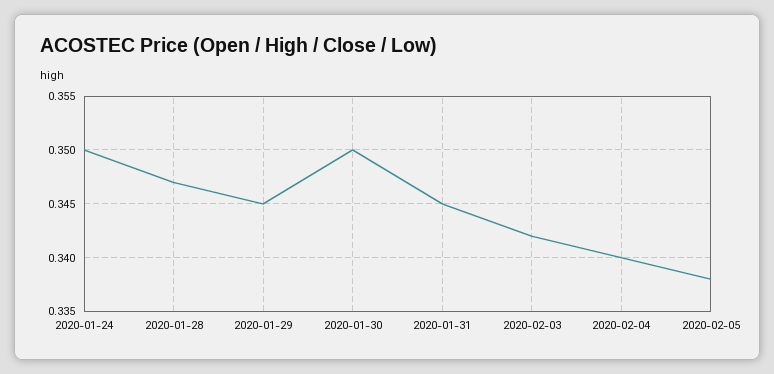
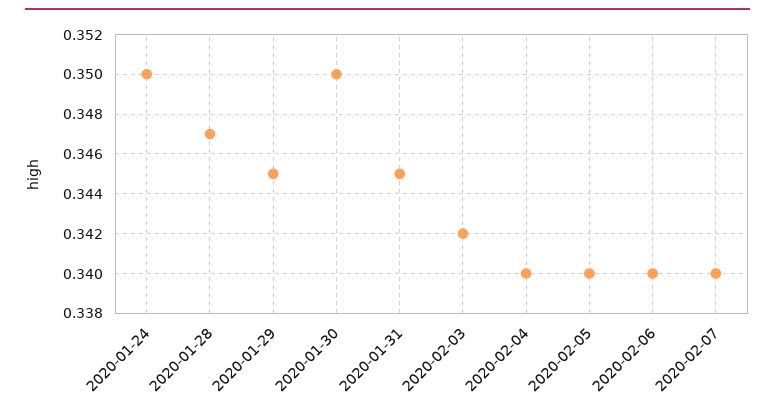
2020-02-05: 0.338 -> 0.34
2020-02-06: none -> 0.34
2020-02-07: none -> 0.34

